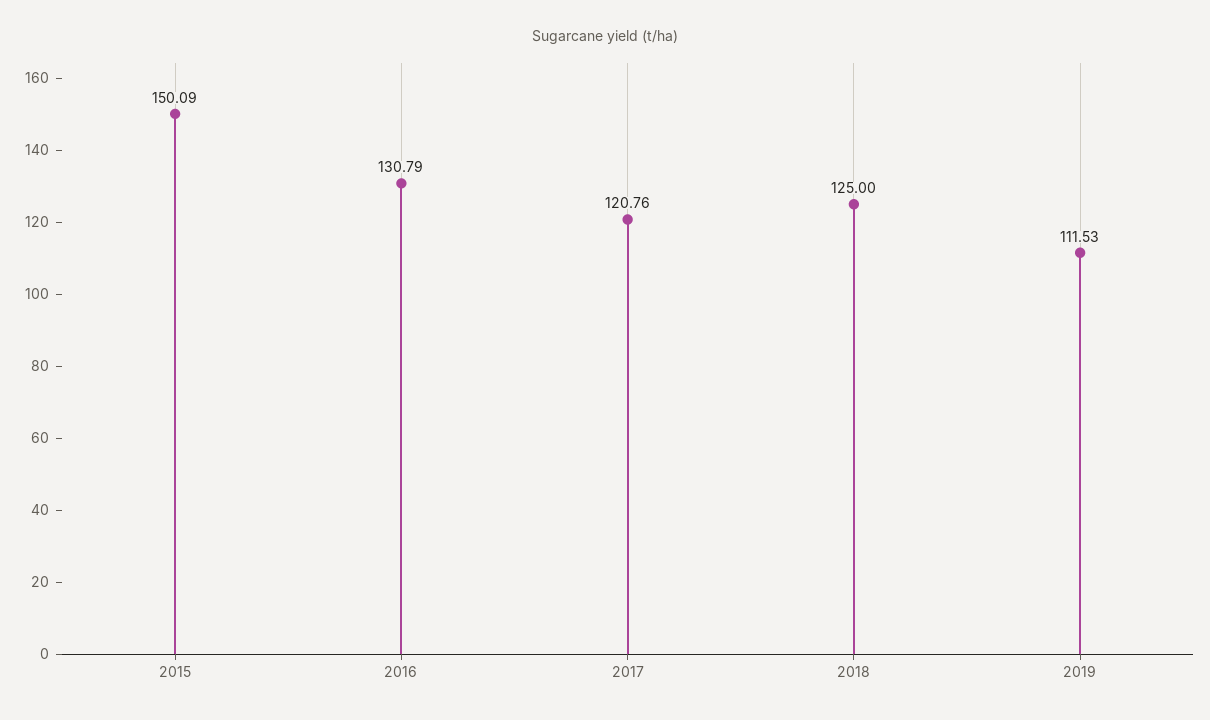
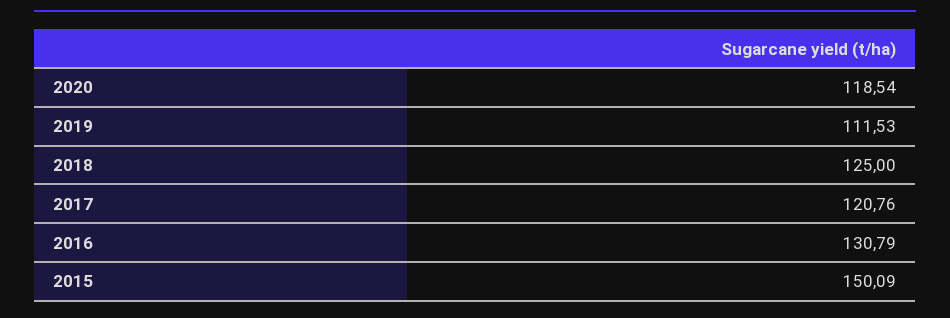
2020: none -> 118.54

